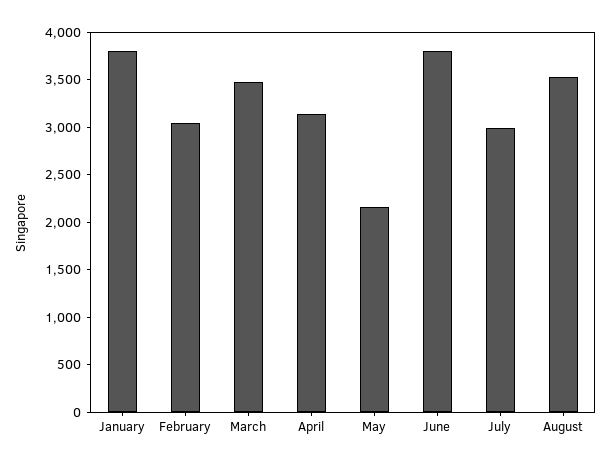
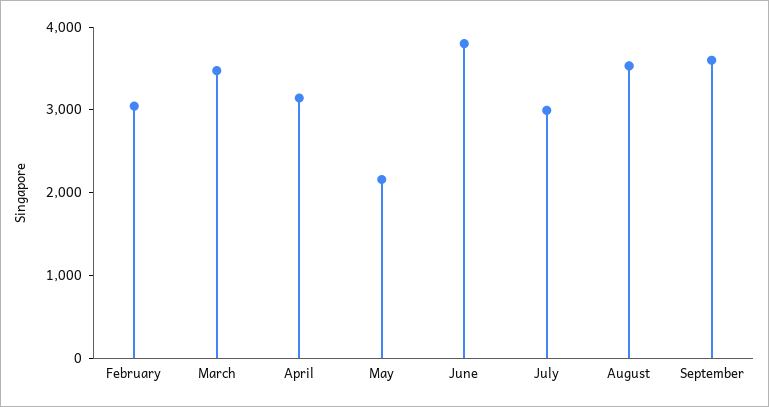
January: 3800 -> none
September: none -> 3600

